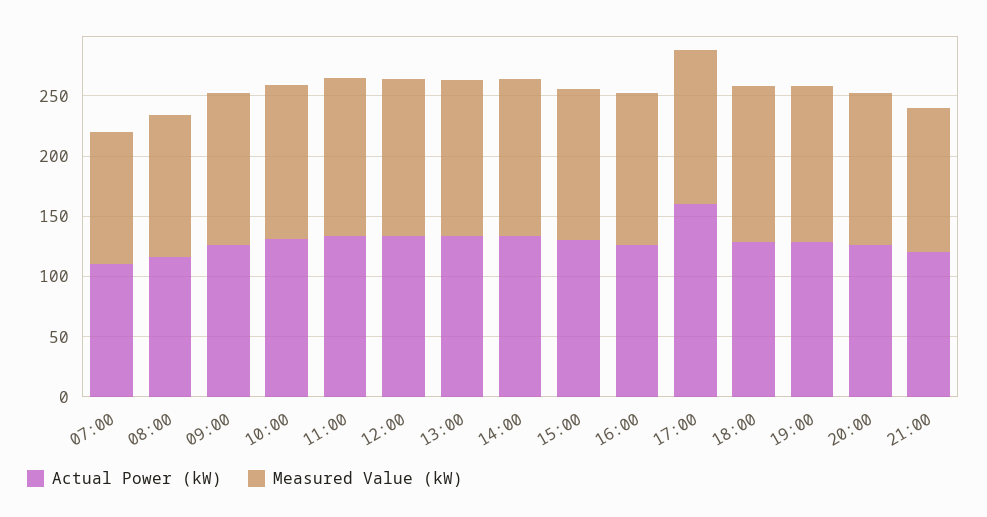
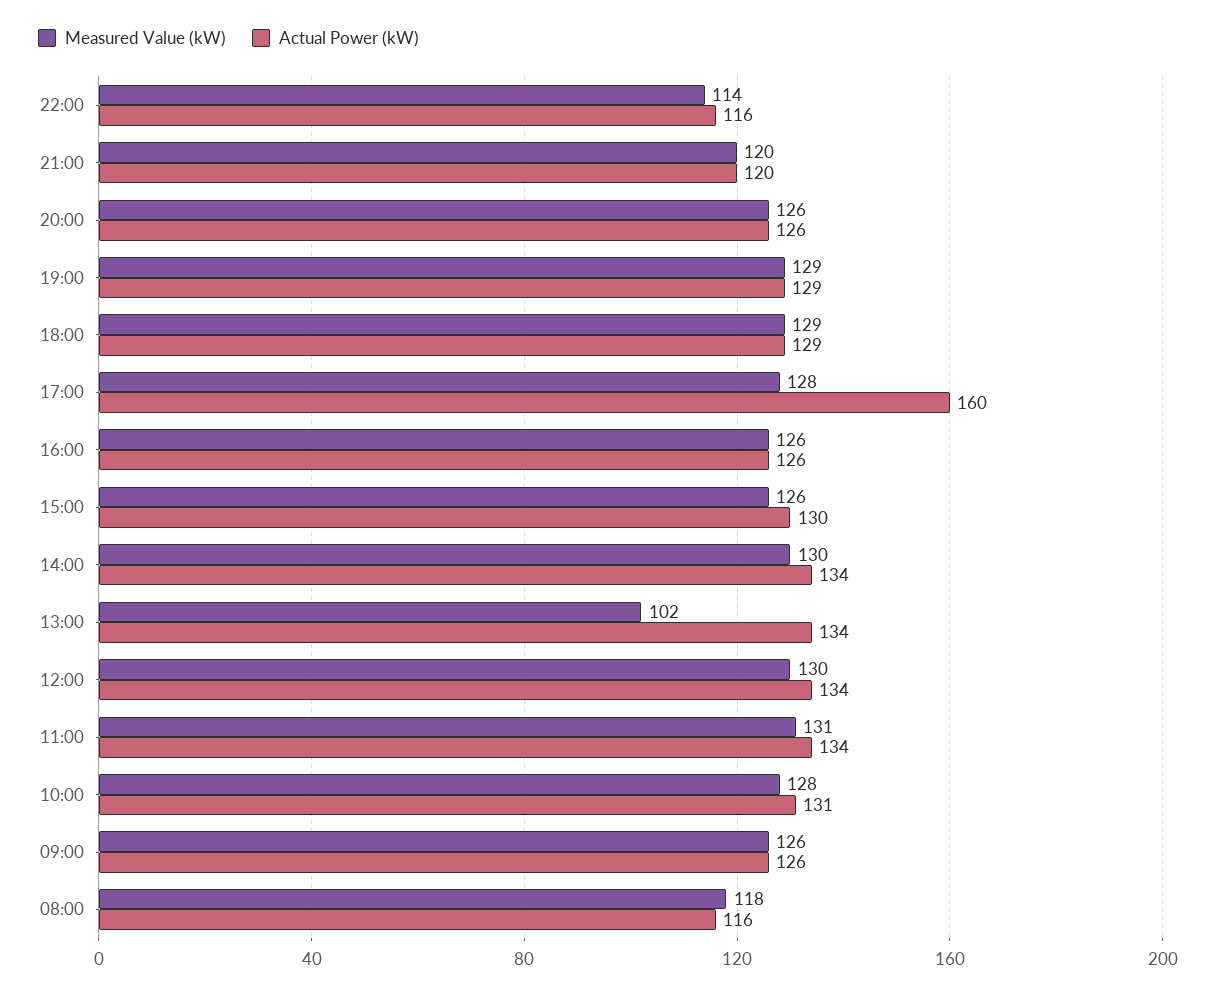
Actual Power (kW), 07:00: 110 -> none
Measured Value (kW), 07:00: 110 -> none
Measured Value (kW), 13:00: 130 -> 102
Measured Value (kW), 22:00: none -> 114
Actual Power (kW), 22:00: none -> 116

